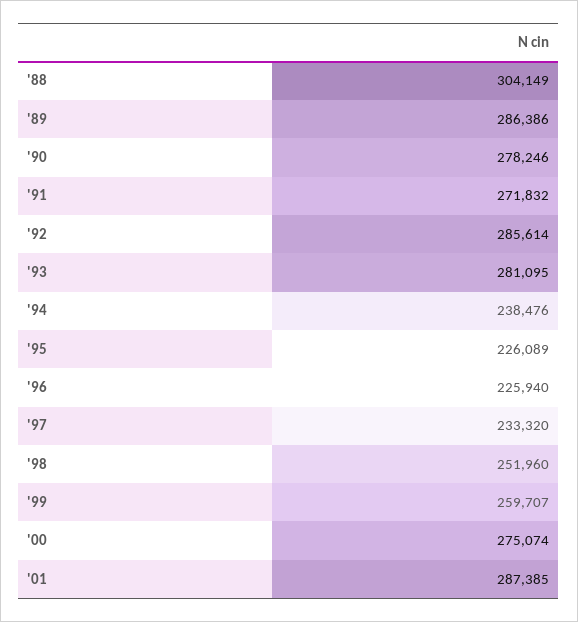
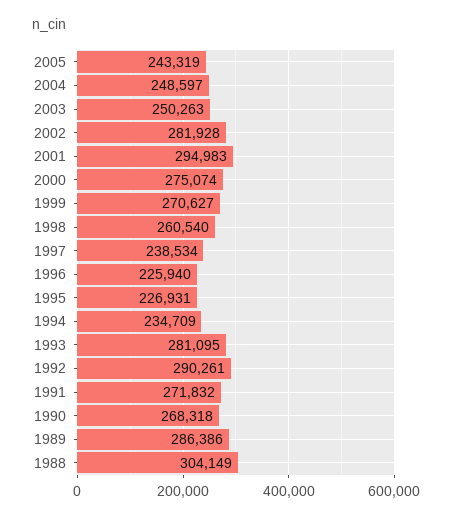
'90: 278246 -> 268318
'92: 285614 -> 290261
'94: 238476 -> 234709
'95: 226089 -> 226931
'97: 233320 -> 238534
'98: 251960 -> 260540
'99: 259707 -> 270627
'01: 287385 -> 294983
2005: none -> 243319
2004: none -> 248597
2003: none -> 250263
2002: none -> 281928

